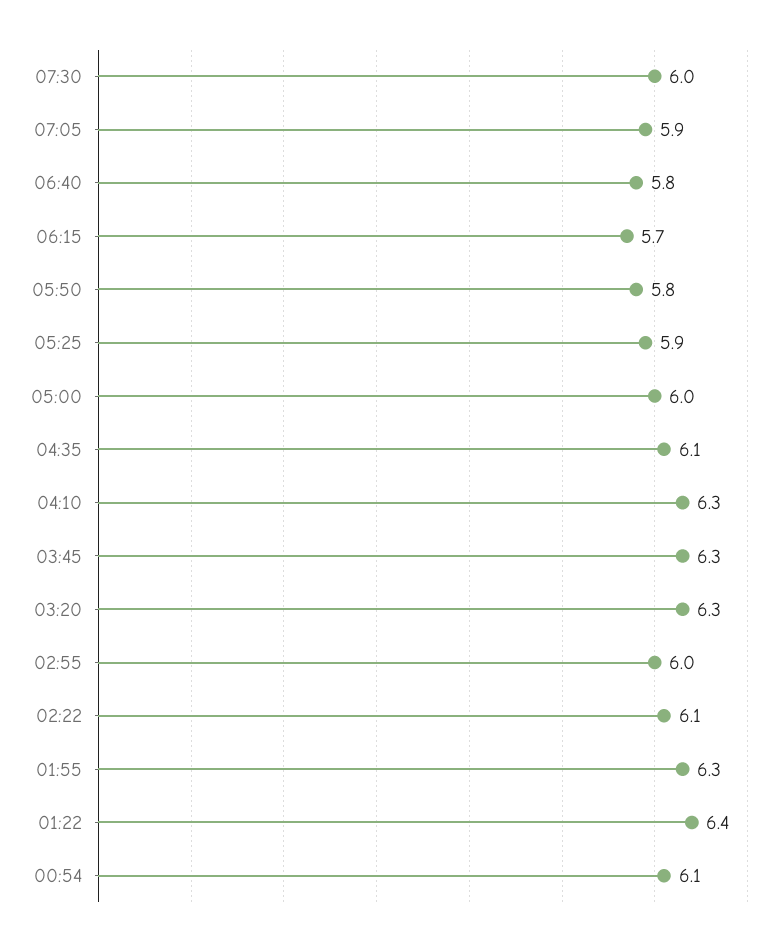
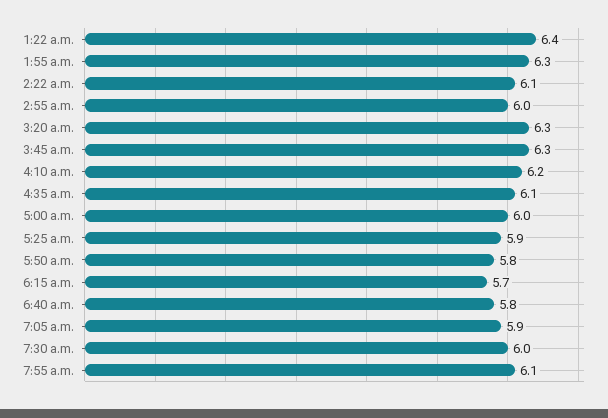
04:10: 6.3 -> 6.2
00:54: 6.1 -> none
7:55 a.m.: none -> 6.1

